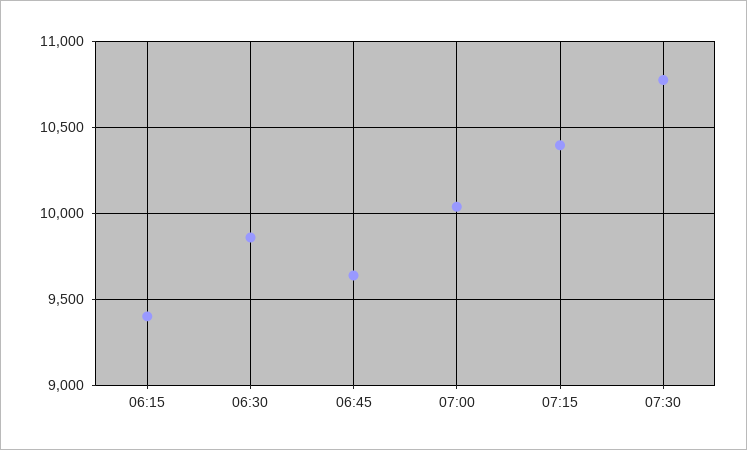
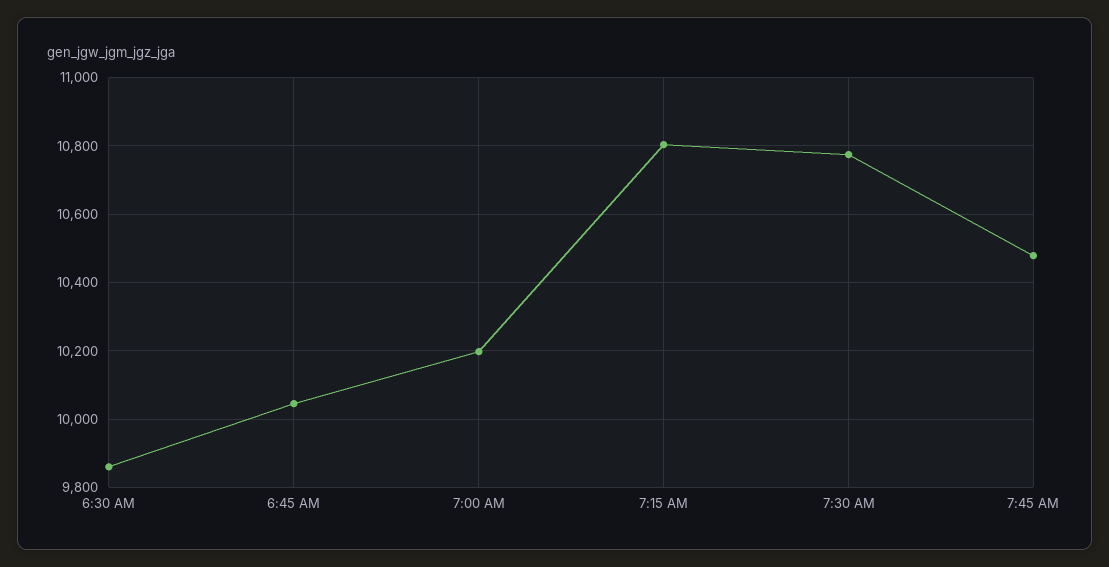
06:15: 9400 -> none
06:45: 9650 -> 10040
07:00: 10050 -> 10200
07:15: 10400 -> 10800
7:45 AM: none -> 10480

